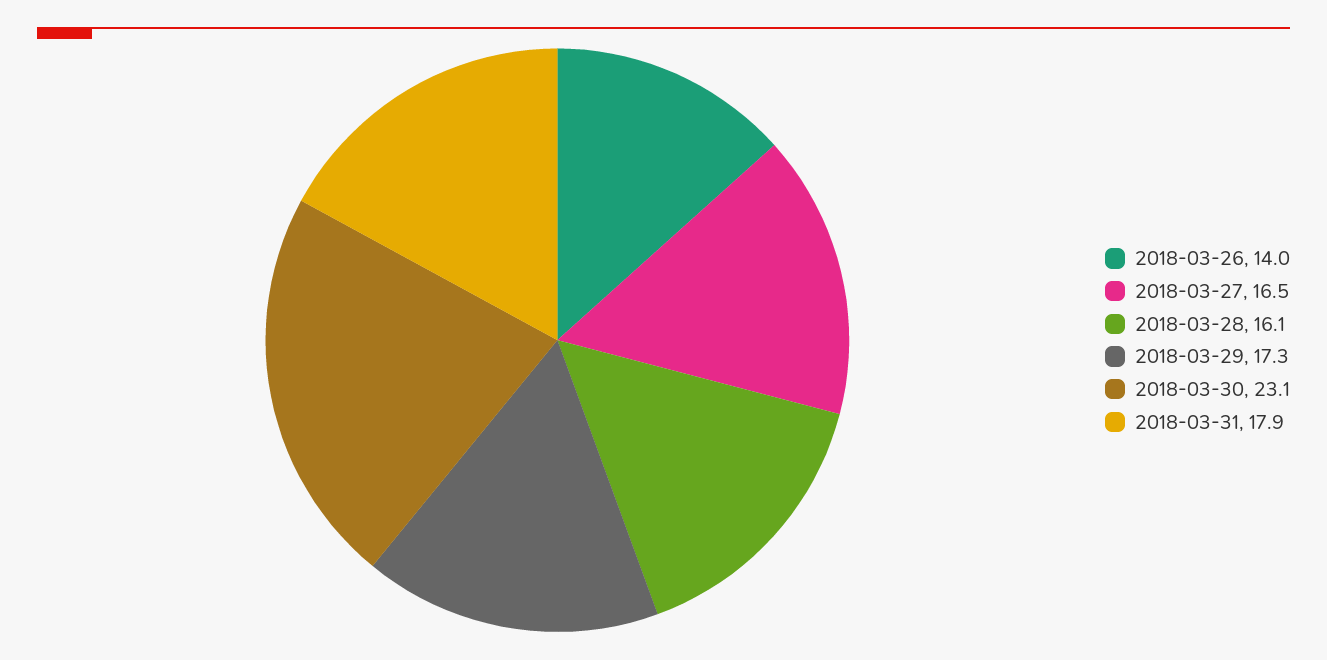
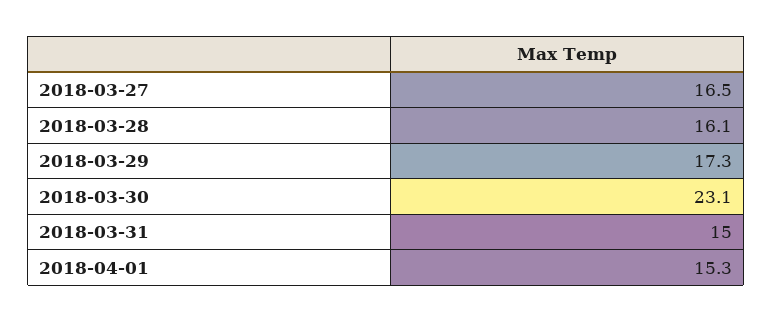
2018-03-26: 14 -> none
2018-03-31: 17.9 -> 15
2018-04-01: none -> 15.3

